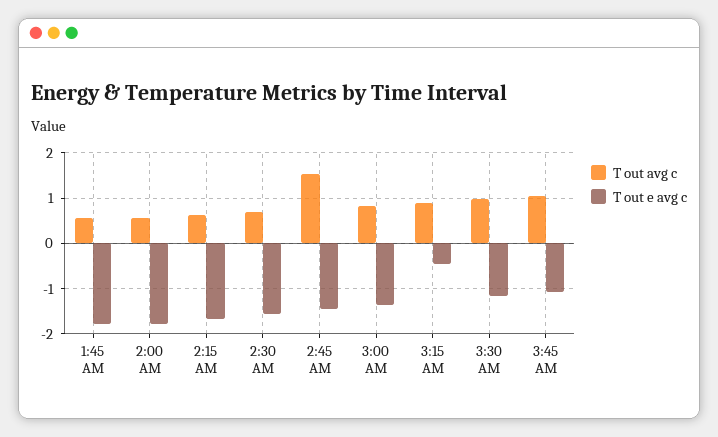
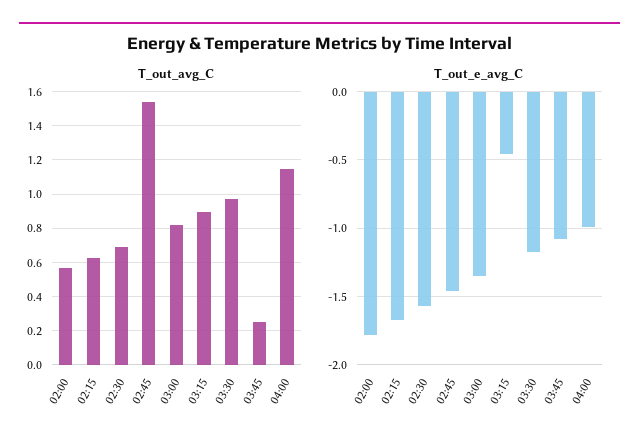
T out avg c, 1:45 AM: 0.6 -> none
T out e avg c, 1:45 AM: -1.8 -> none
T out avg c, 3:45 AM: 1 -> 0.25
T out avg c, 04:00: none -> 1.15
T out e avg c, 04:00: none -> -1

